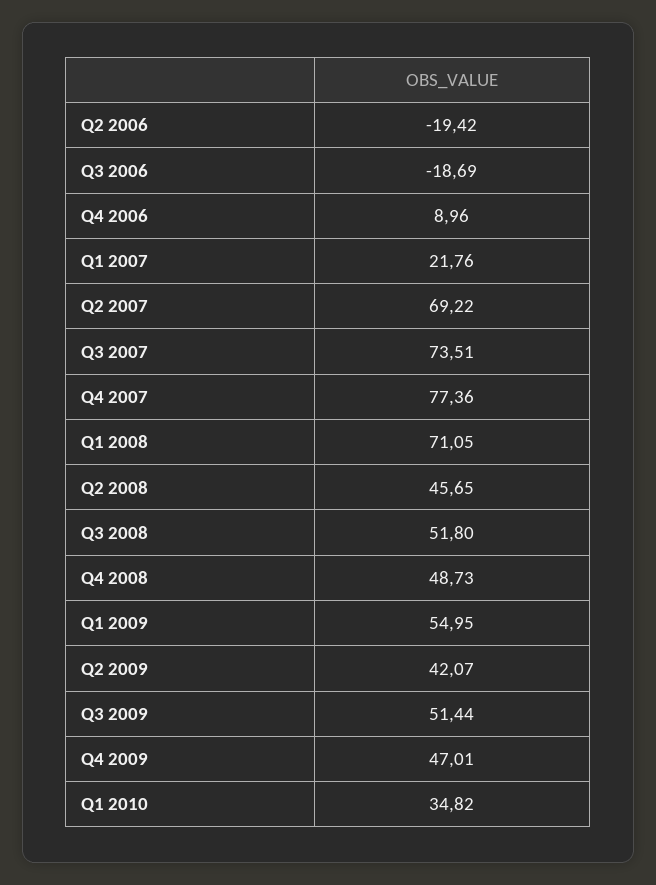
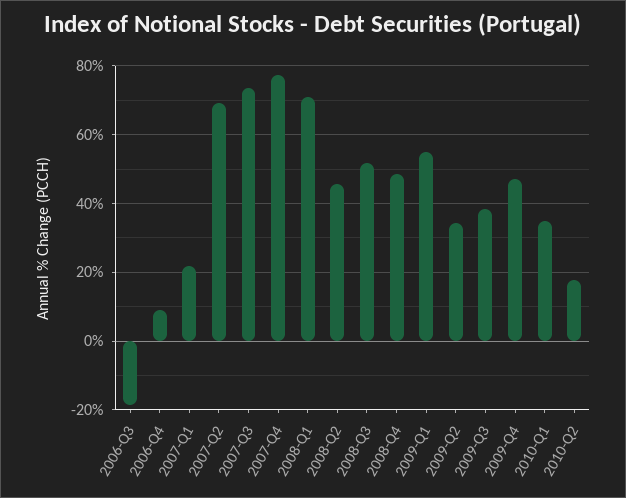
Q2 2006: -19.42 -> none
Q2 2009: 42.07 -> 34
Q3 2009: 51.44 -> 38
2010-Q2: none -> 18

